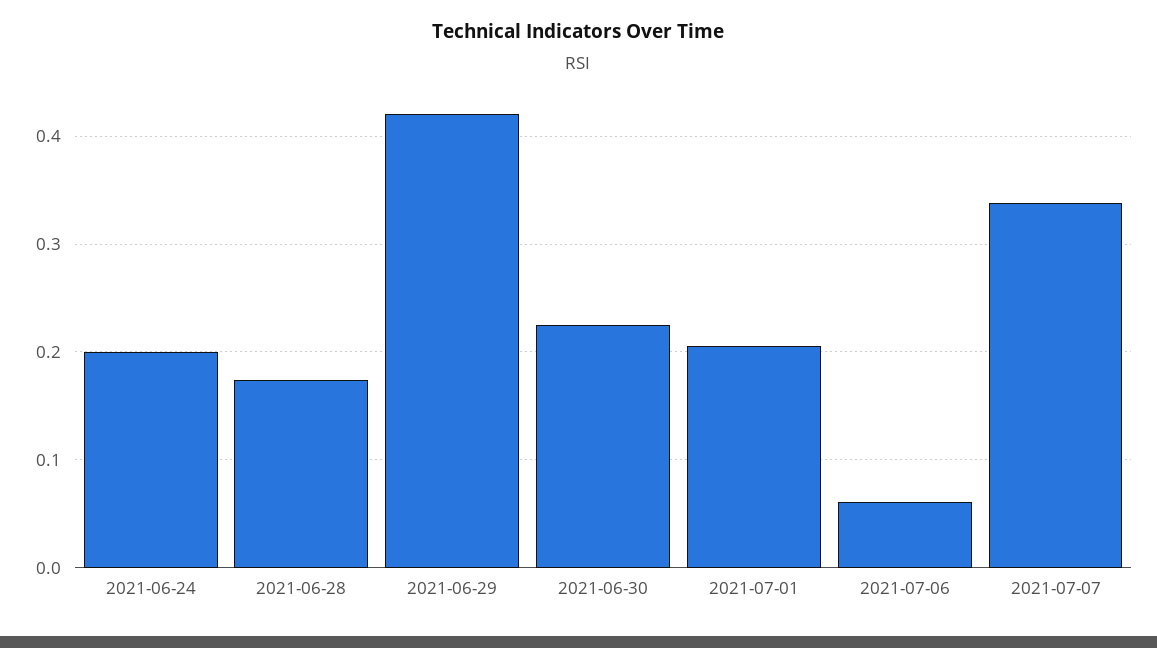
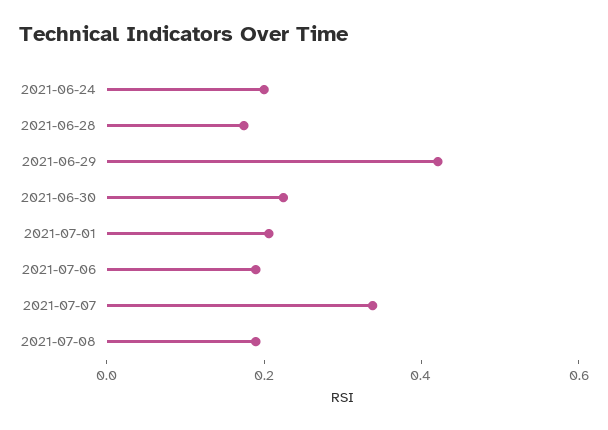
2021-07-06: 0.06 -> 0.2
2021-07-08: none -> 0.2

